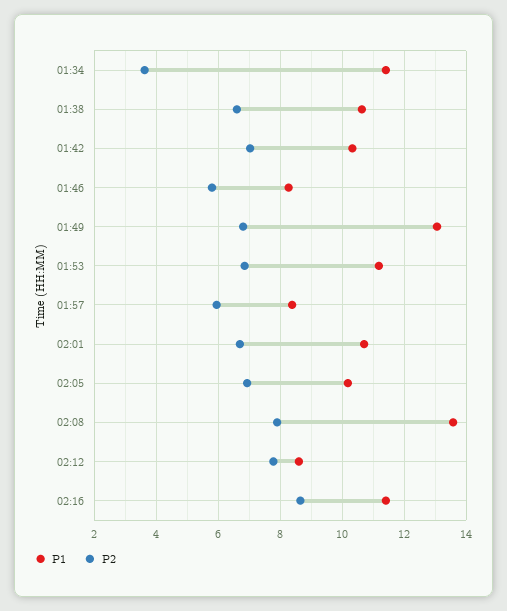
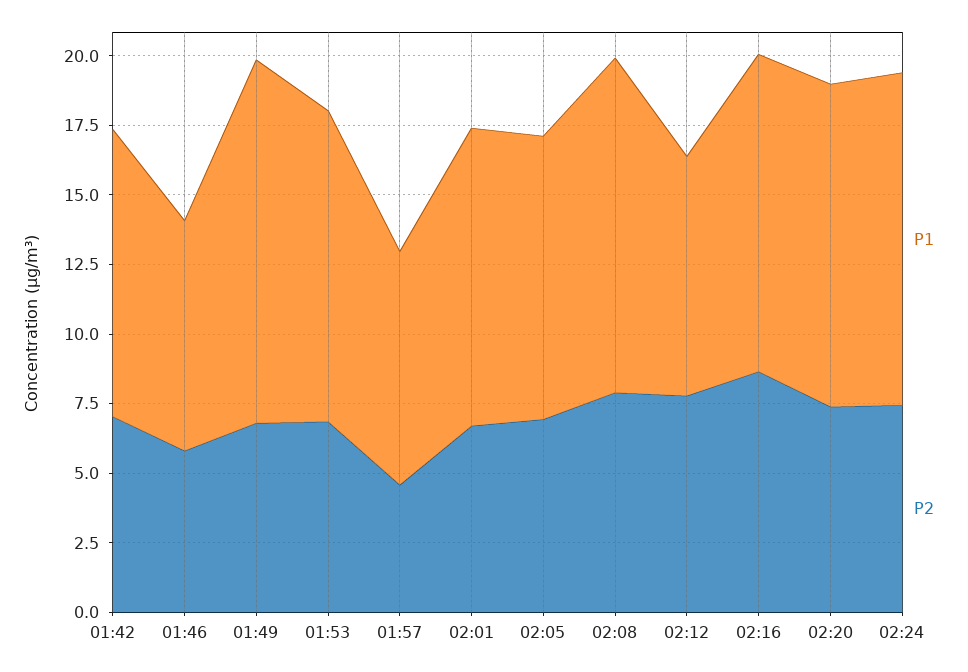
P1, 01:34: 11.4 -> none
P2, 01:34: 3.6 -> none
P1, 01:38: 10.6 -> none
P2, 01:38: 6.6 -> none
P2, 01:57: 6 -> 4.5
P1, 02:08: 13.6 -> 12
P1, 02:20: none -> 11.5
P2, 02:20: none -> 7.5
P1, 02:24: none -> 12
P2, 02:24: none -> 7.5

